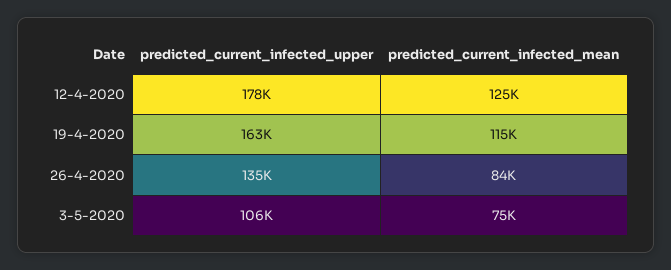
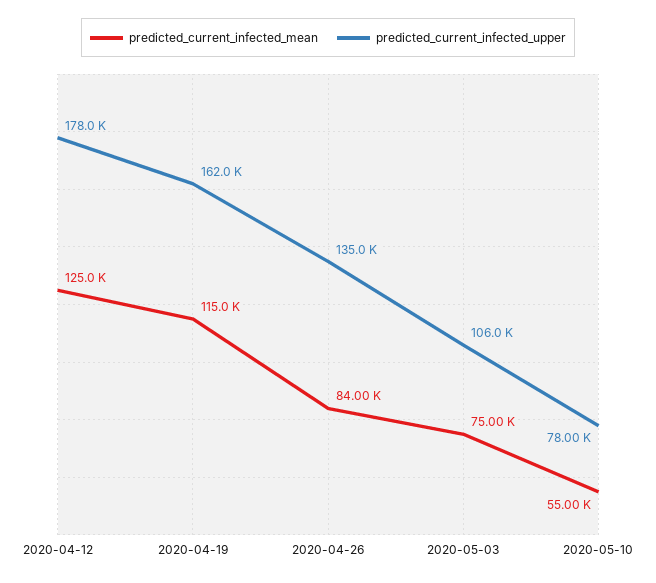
predicted_current_infected_upper, 19-4-2020: 163000 -> 162000
predicted_current_infected_mean, 2020-05-10: none -> 55000
predicted_current_infected_upper, 2020-05-10: none -> 78000

